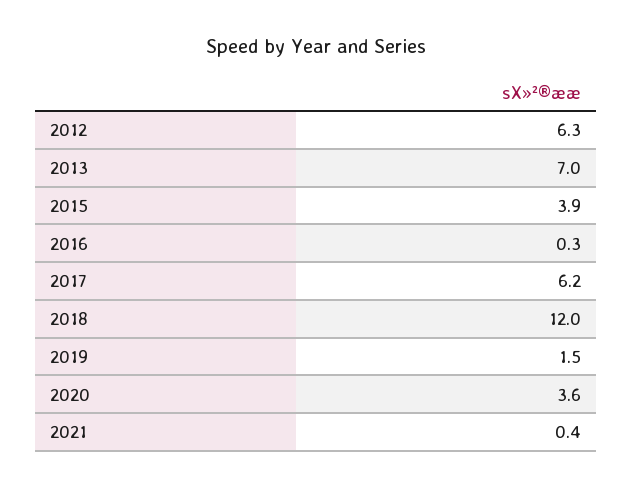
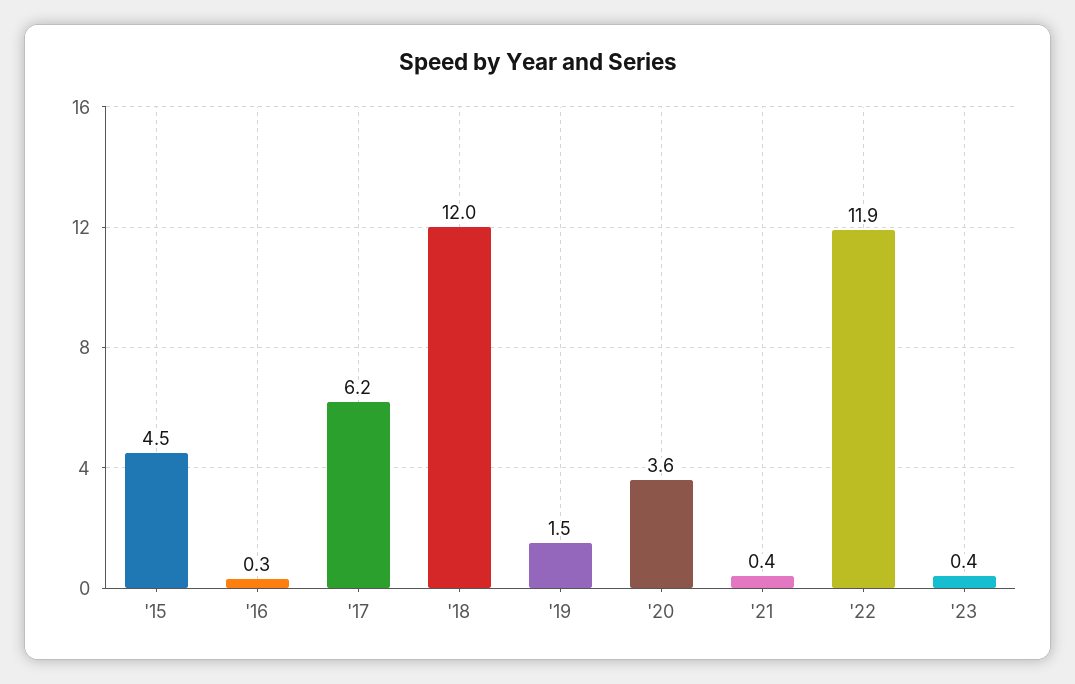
2012: 6.3 -> none
2013: 7 -> none
2015: 3.9 -> 4.5
'22: none -> 11.9
'23: none -> 0.4

